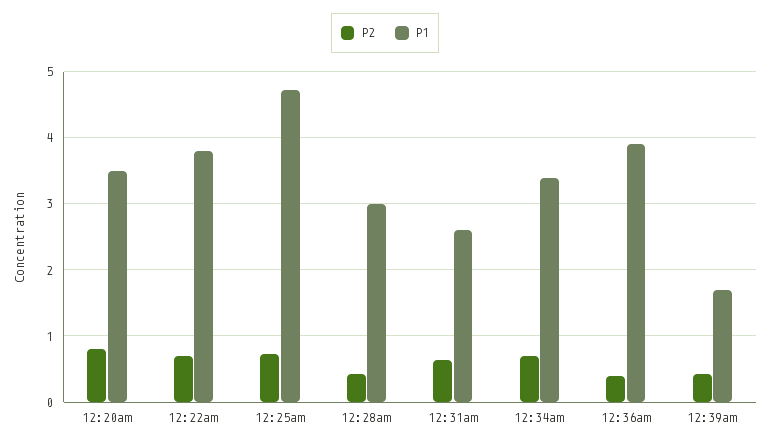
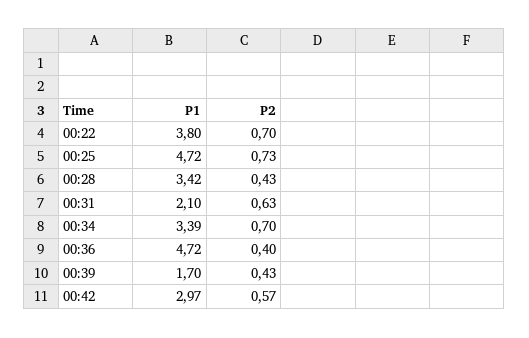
P2, 12:20am: 0.8 -> none
P1, 12:20am: 3.5 -> none
P1, 12:28am: 3 -> 3.42
P1, 12:31am: 2.6 -> 2.1
P1, 12:36am: 3.9 -> 4.72
P1, 00:42: none -> 2.97
P2, 00:42: none -> 0.57

